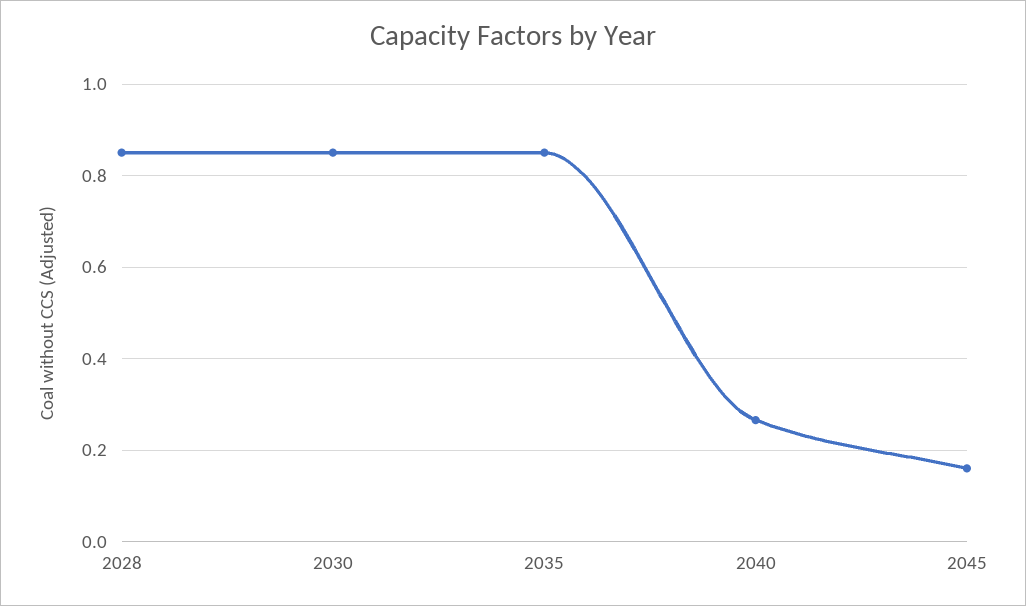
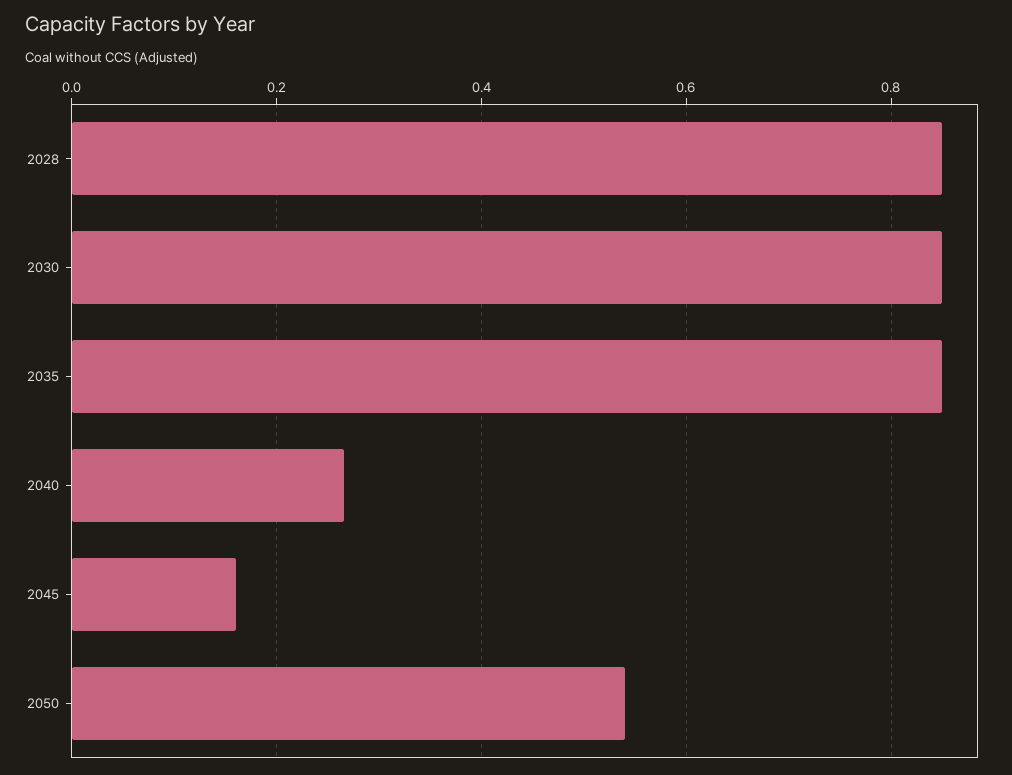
2050: none -> 0.54

